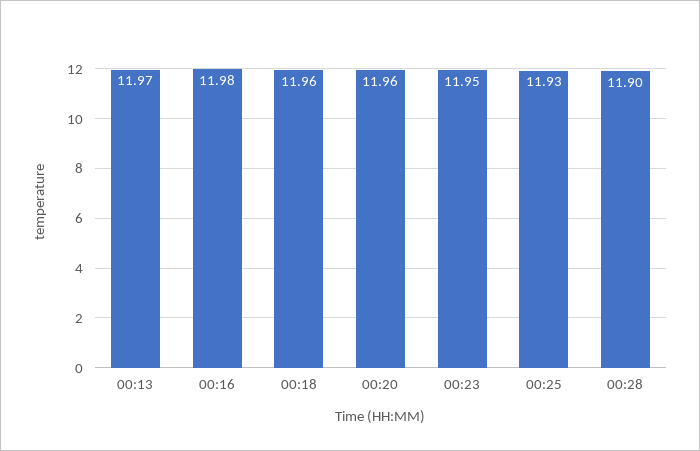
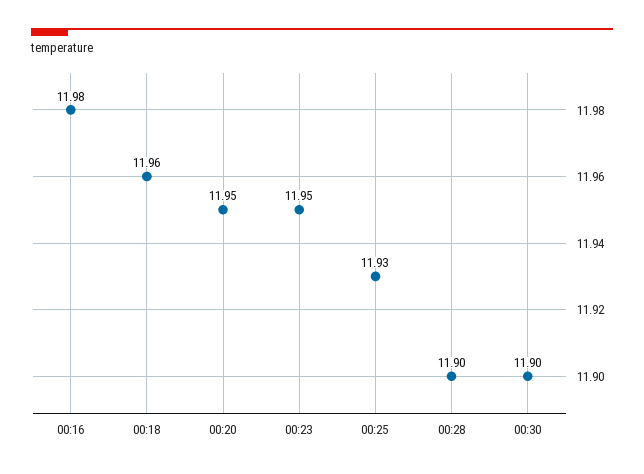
00:13: 11.97 -> none
00:20: 11.96 -> 11.95
00:30: none -> 11.9

